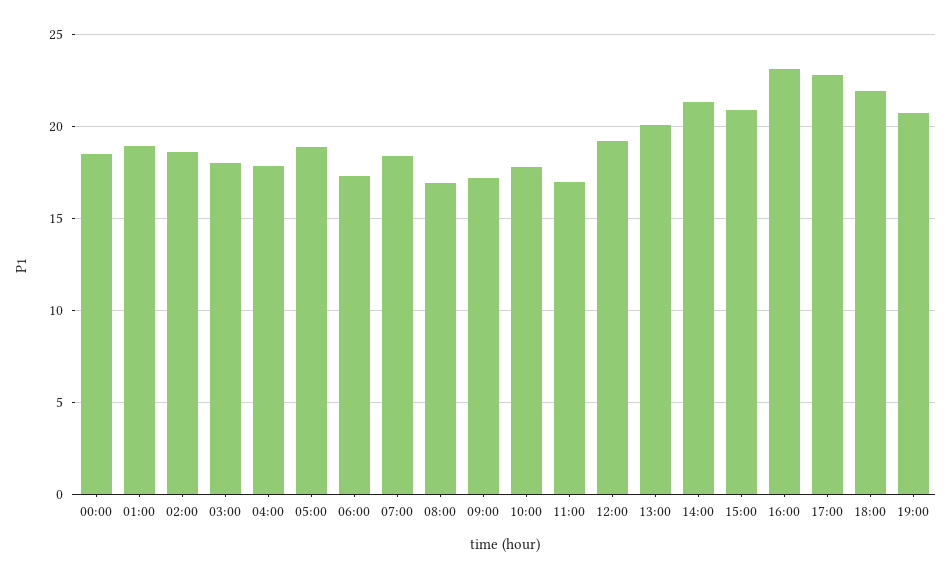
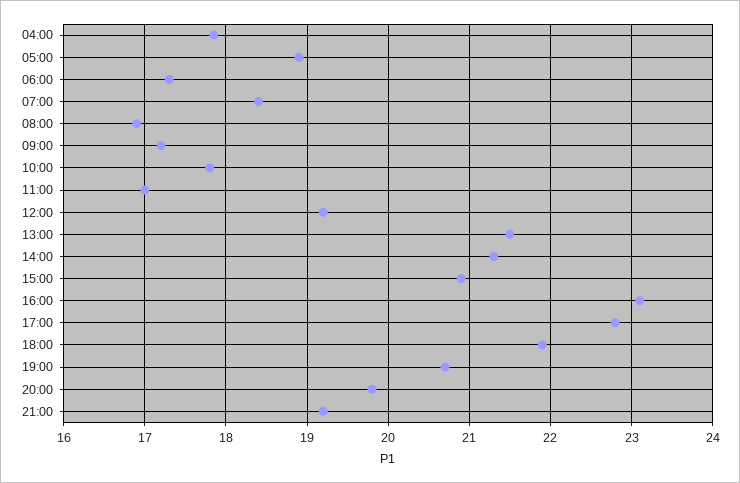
00:00: 18.5 -> none
01:00: 19 -> none
02:00: 18.5 -> none
03:00: 18 -> none
13:00: 20 -> 21.5
20:00: none -> 19.8
21:00: none -> 19.2

